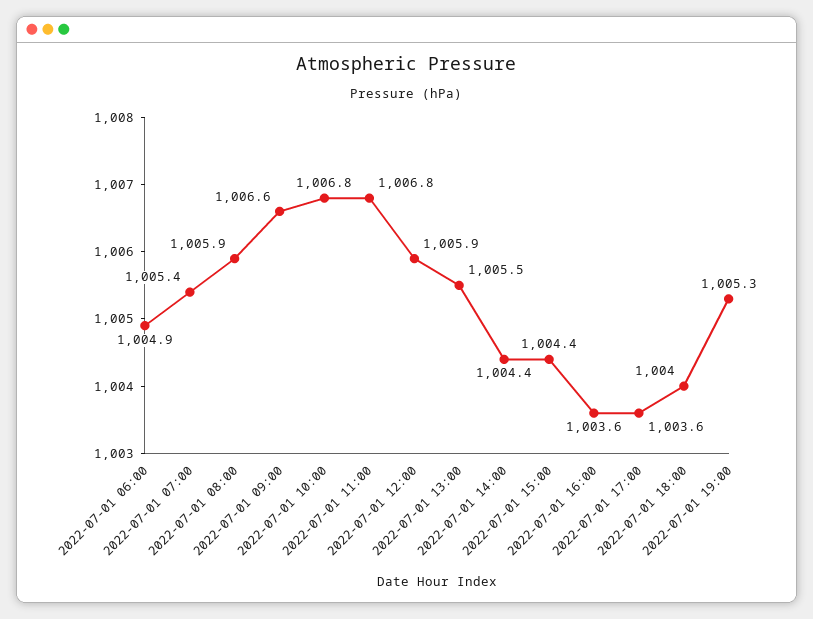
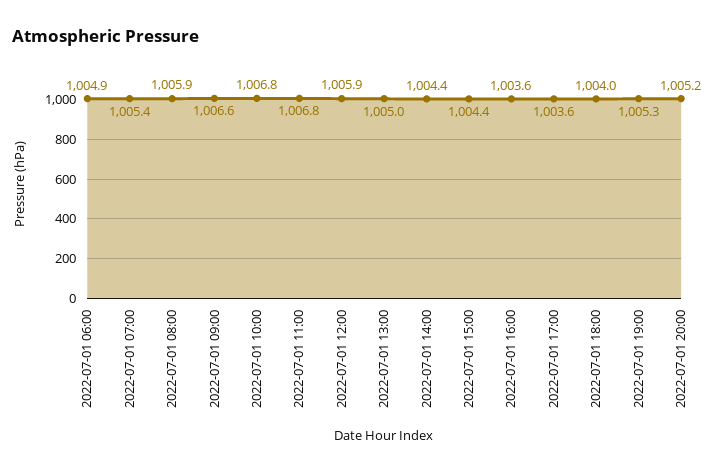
2022-07-01 13:00: 1005.5 -> 1005
2022-07-01 20:00: none -> 1005.2

